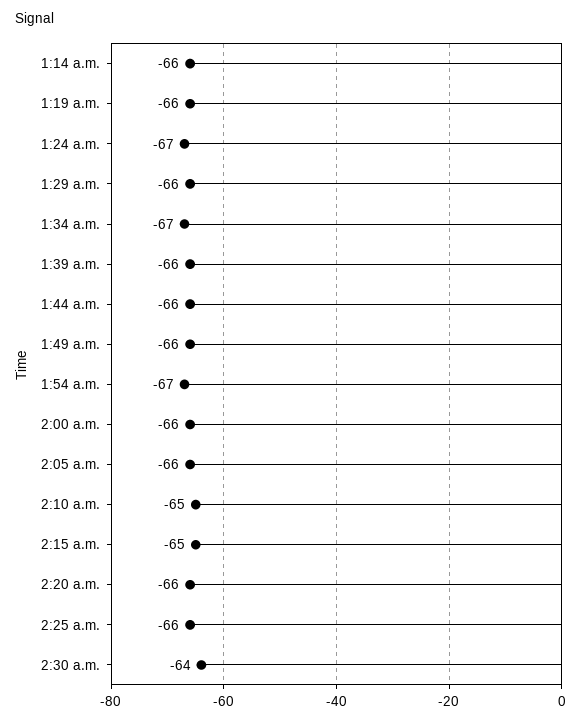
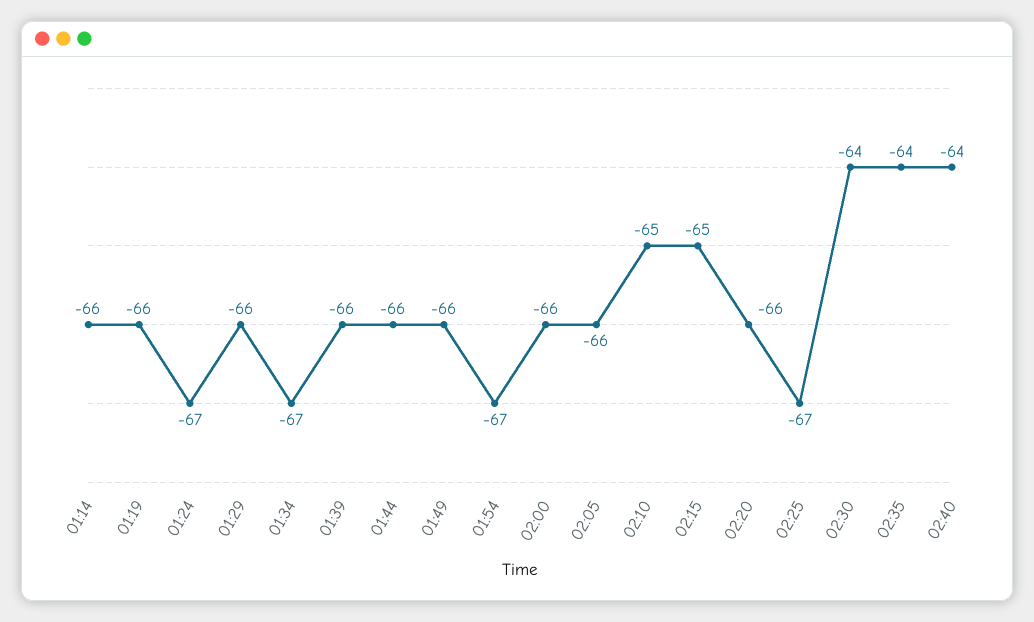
2:25 a.m.: -66 -> -67
02:35: none -> -64
02:40: none -> -64

